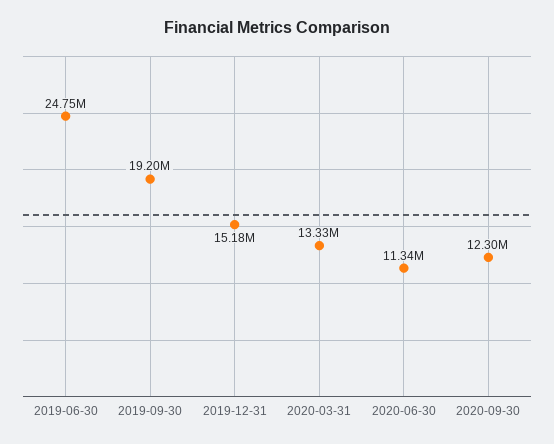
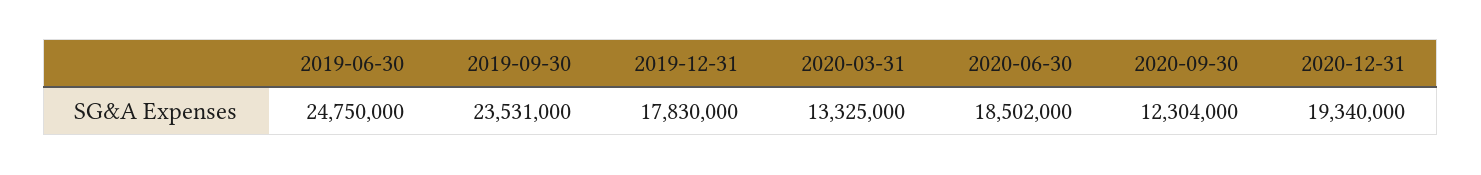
2019-09-30: 19200000 -> 23531000
2019-12-31: 15180000 -> 17830000
2020-06-30: 11340000 -> 18502000
2020-12-31: none -> 19340000

